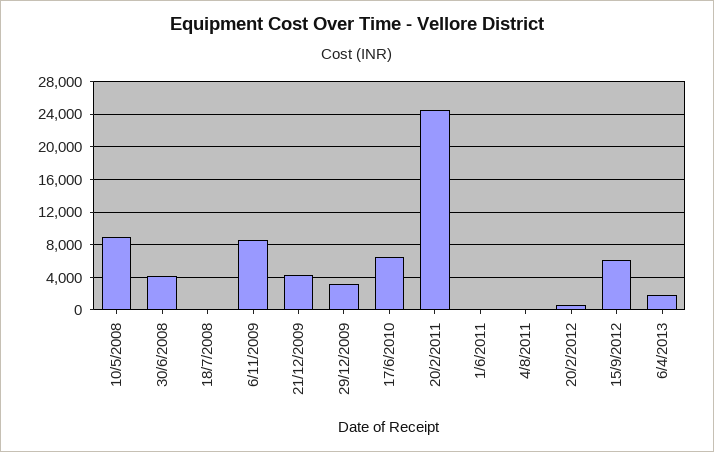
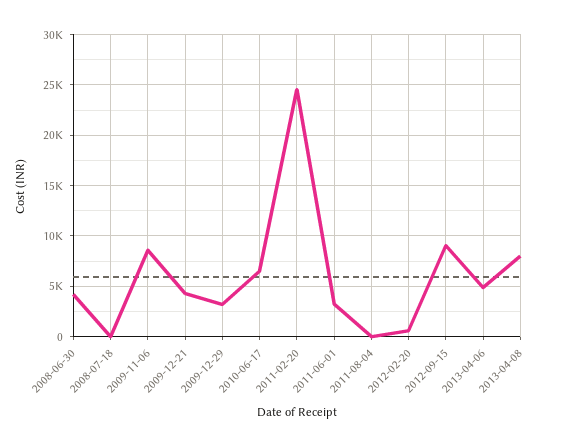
10/5/2008: 9000 -> none
1/6/2011: 0 -> 3000
15/9/2012: 6000 -> 9000
6/4/2013: 2000 -> 5000
2013-04-08: none -> 8000

